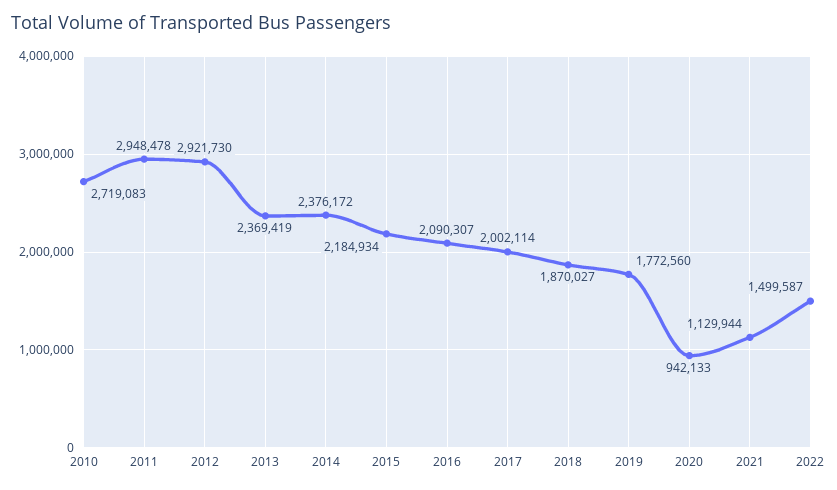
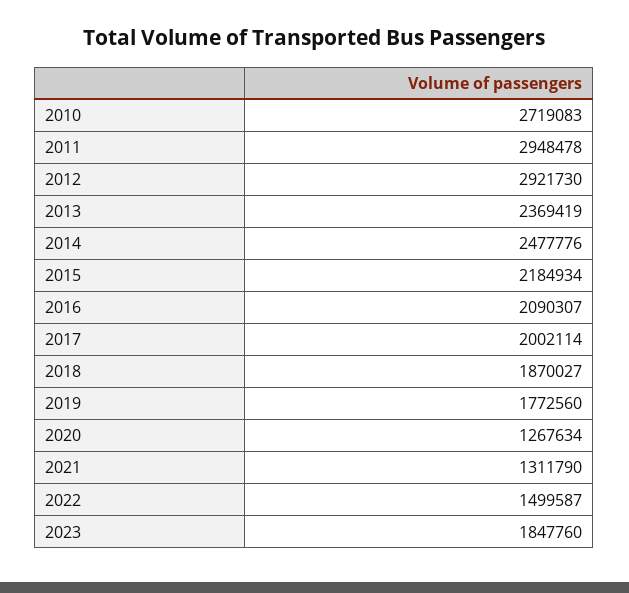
2014: 2376172 -> 2477776
2020: 942133 -> 1267634
2021: 1129944 -> 1311790
2023: none -> 1847760

